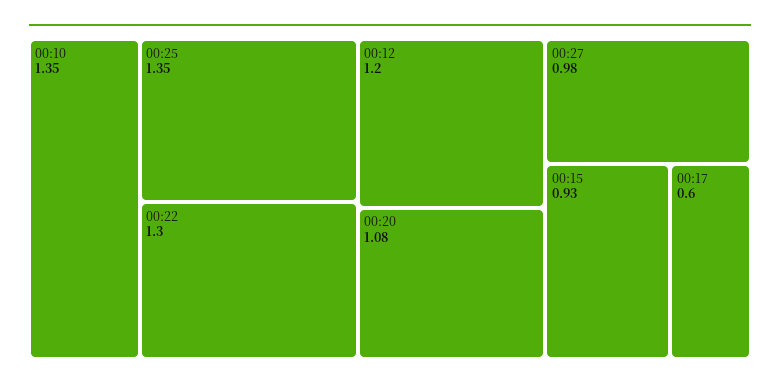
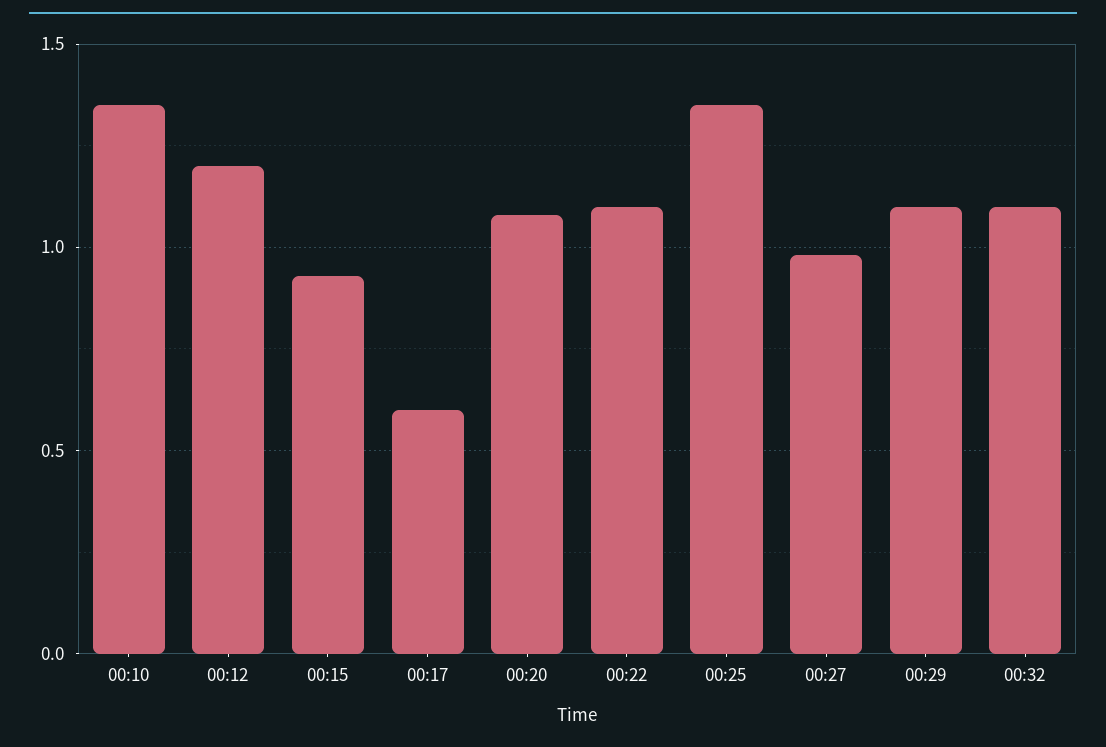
00:22: 1.3 -> 1.1
00:29: none -> 1.1
00:32: none -> 1.1

